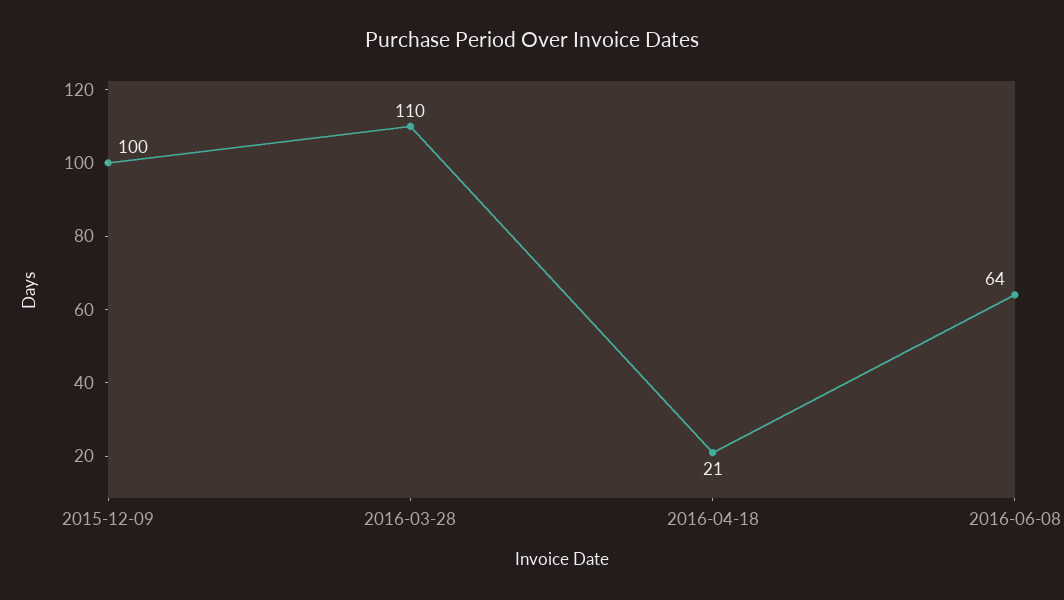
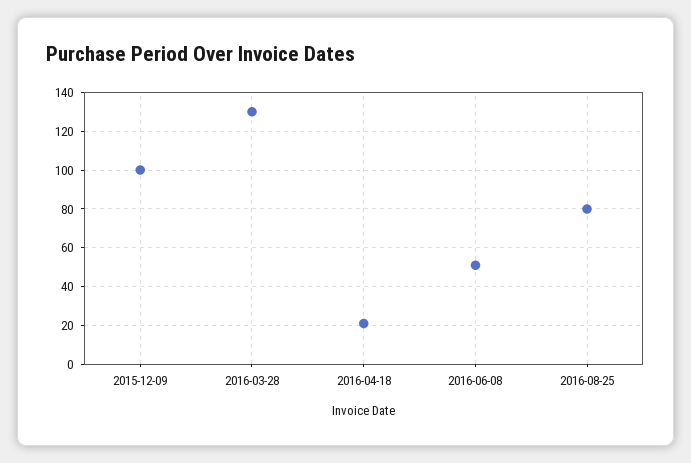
2016-03-28: 110 -> 130
2016-06-08: 64 -> 50
2016-08-25: none -> 80

